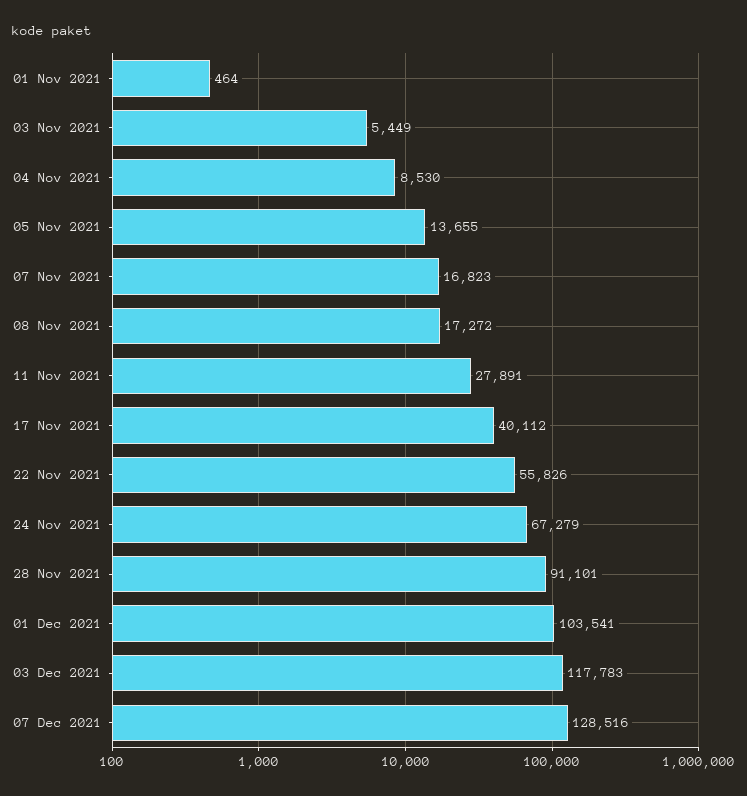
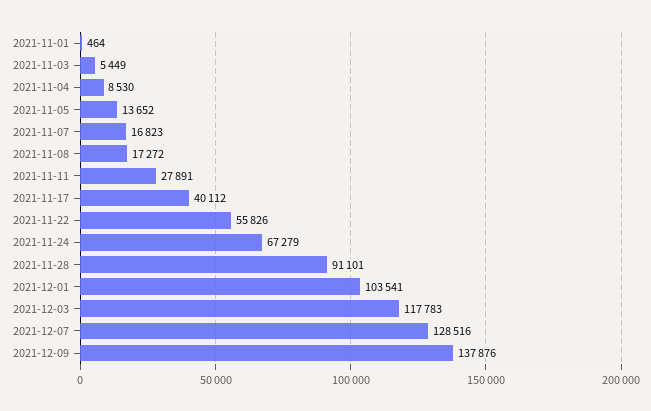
05 Nov 2021: 13655 -> 13652
2021-12-09: none -> 137876

